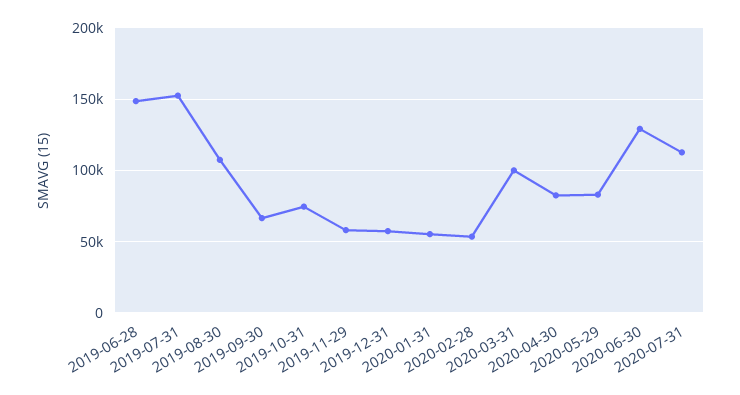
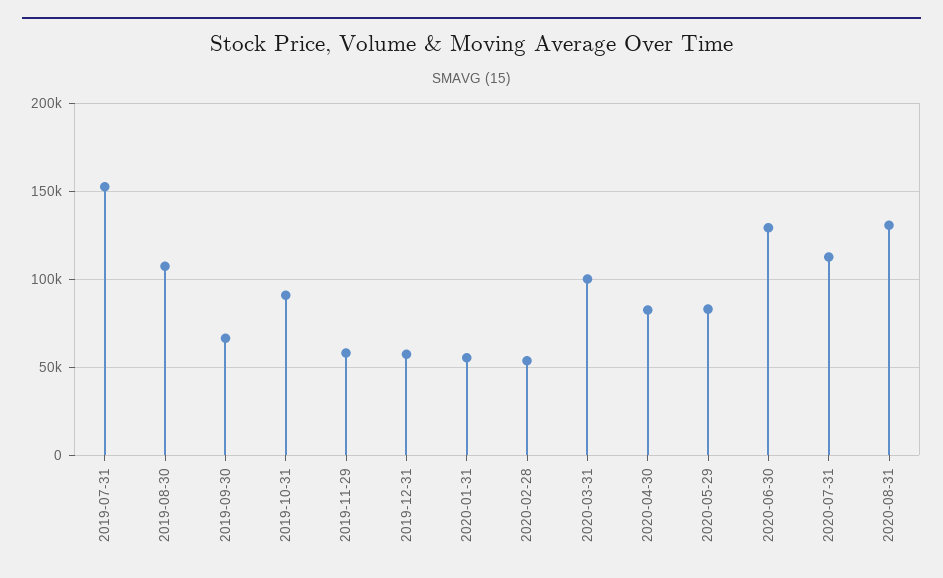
2019-06-28: 150000 -> none
2019-10-31: 75000 -> 90000
2020-08-31: none -> 130000

